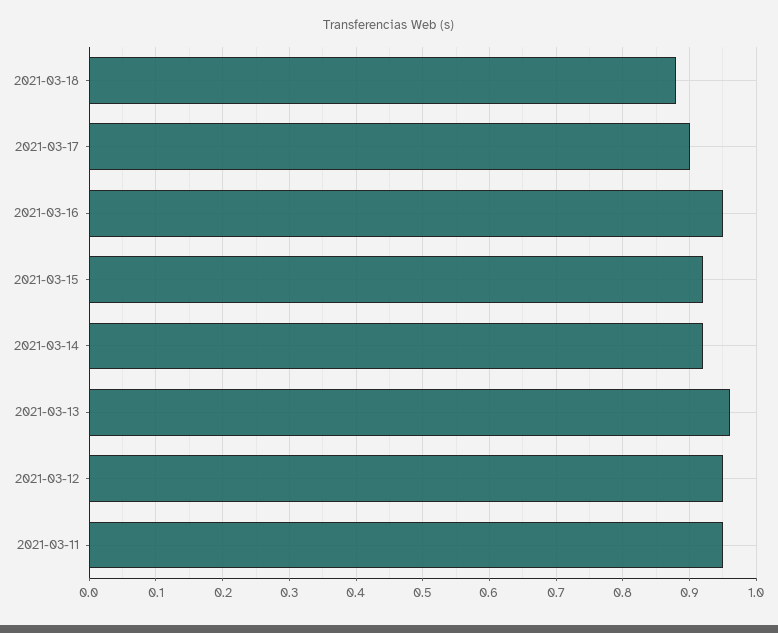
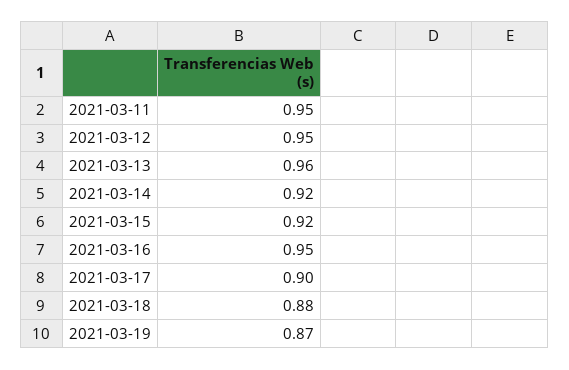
2021-03-19: none -> 0.87

